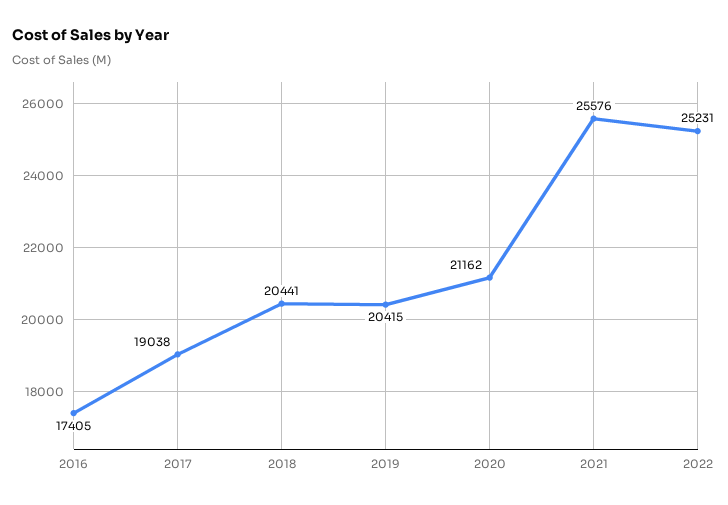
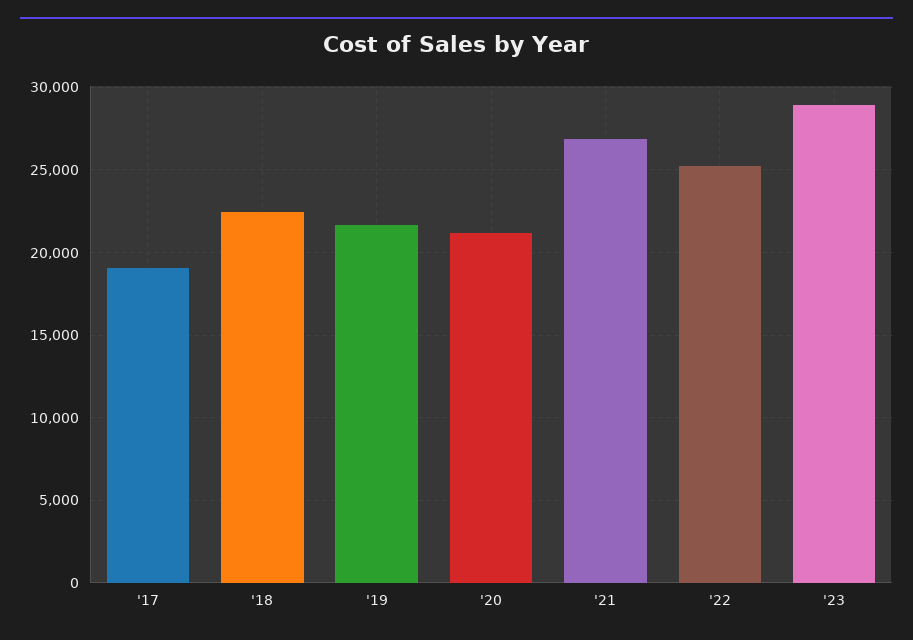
2016: 17405 -> none
2018: 20441 -> 22500
2019: 20415 -> 21500
2021: 25576 -> 27000
'23: none -> 29000

